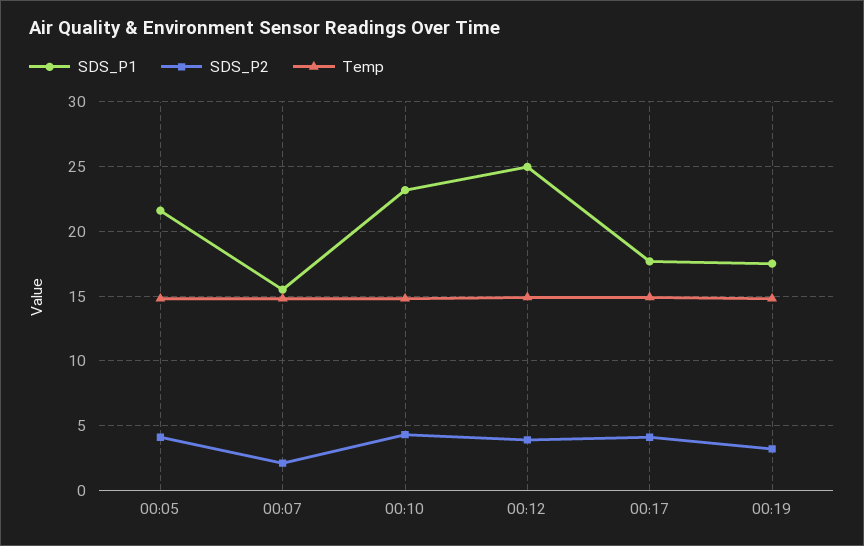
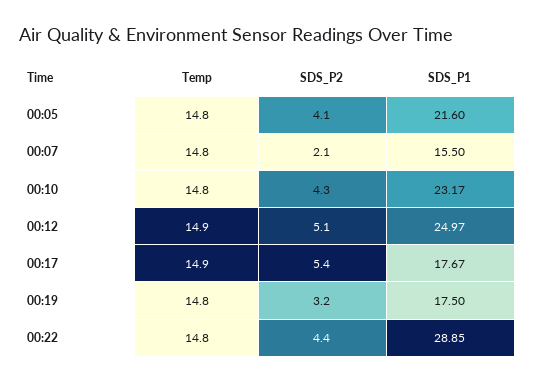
SDS_P2, 00:12: 4 -> 5.1
SDS_P2, 00:17: 4 -> 5.4
Temp, 00:22: none -> 14.8
SDS_P2, 00:22: none -> 4.4
SDS_P1, 00:22: none -> 28.85

